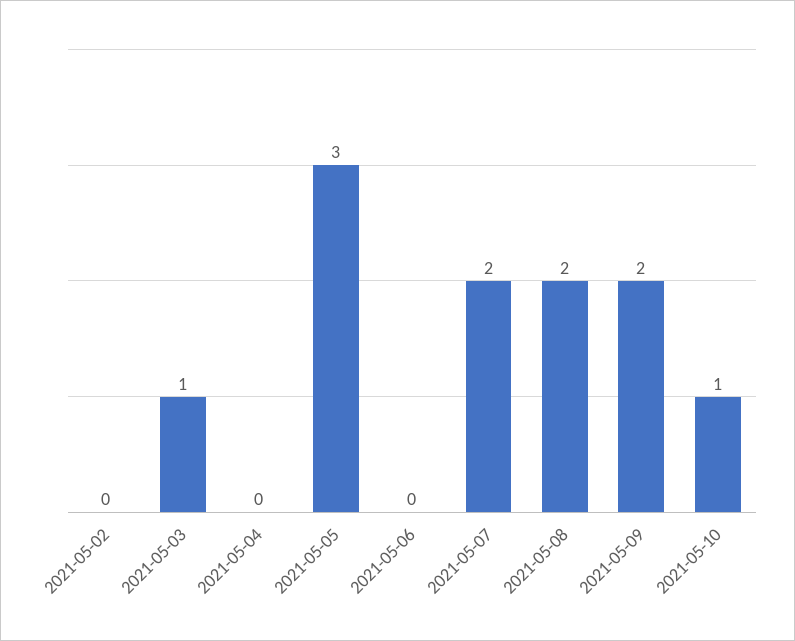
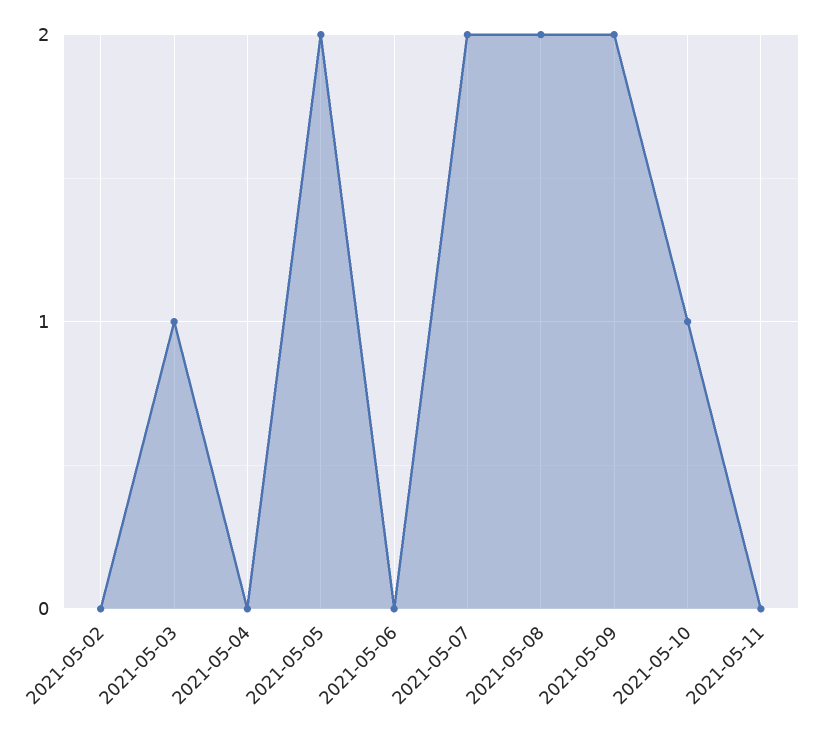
2021-05-05: 3 -> 2
2021-05-11: none -> 0

